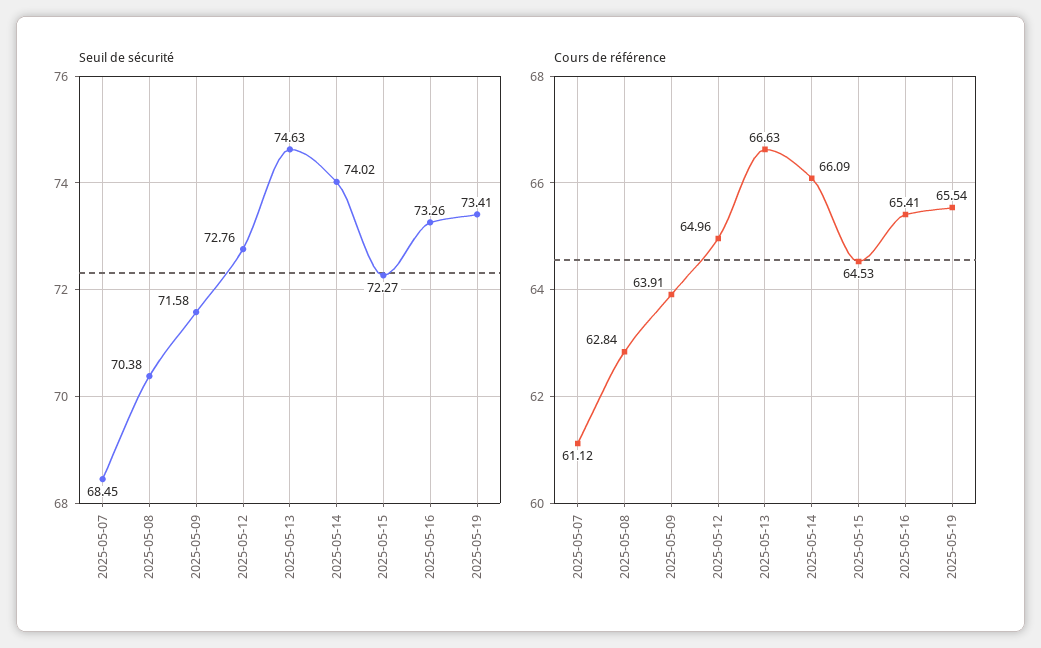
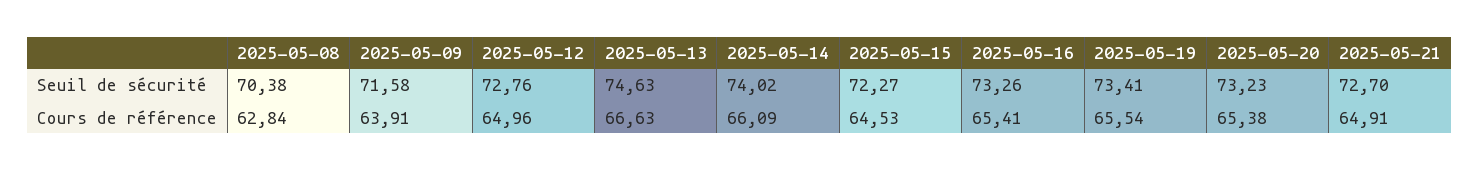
Seuil de sécurité, 2025-05-07: 68.45 -> none
Cours de référence, 2025-05-07: 61.12 -> none
Seuil de sécurité, 2025-05-20: none -> 73.23
Seuil de sécurité, 2025-05-21: none -> 72.7
Cours de référence, 2025-05-20: none -> 65.38
Cours de référence, 2025-05-21: none -> 64.91

